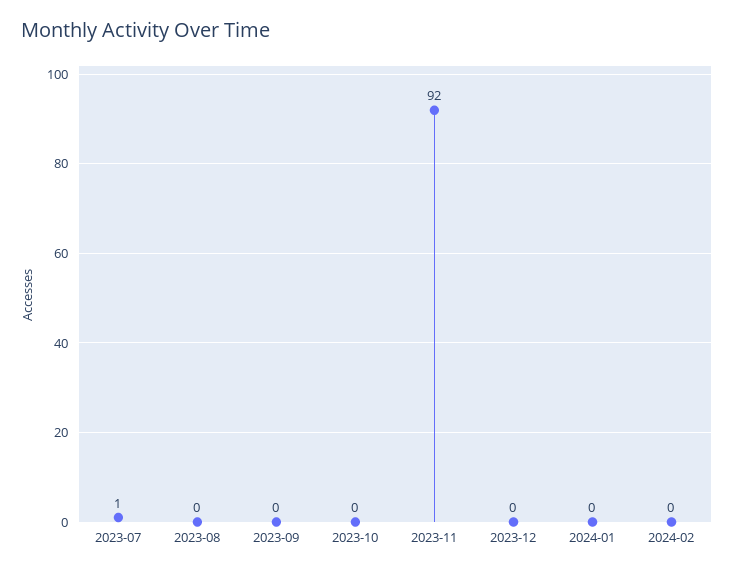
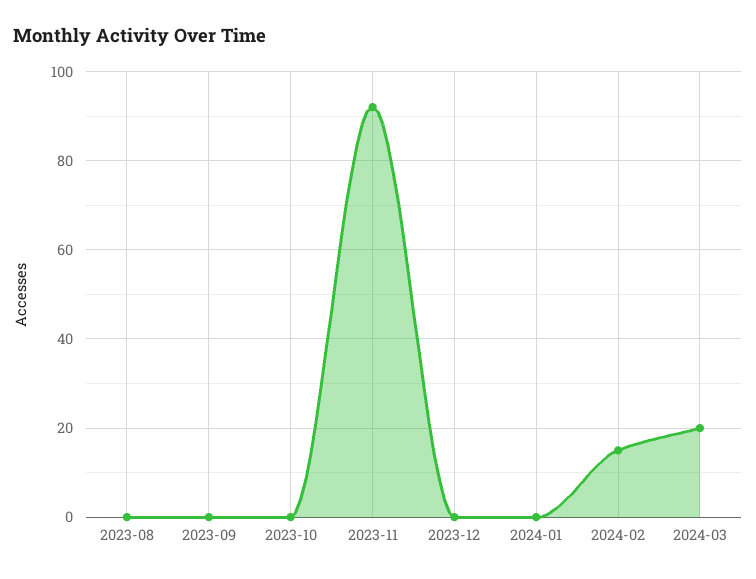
2023-07: 1 -> none
2024-02: 0 -> 15
2024-03: none -> 20

